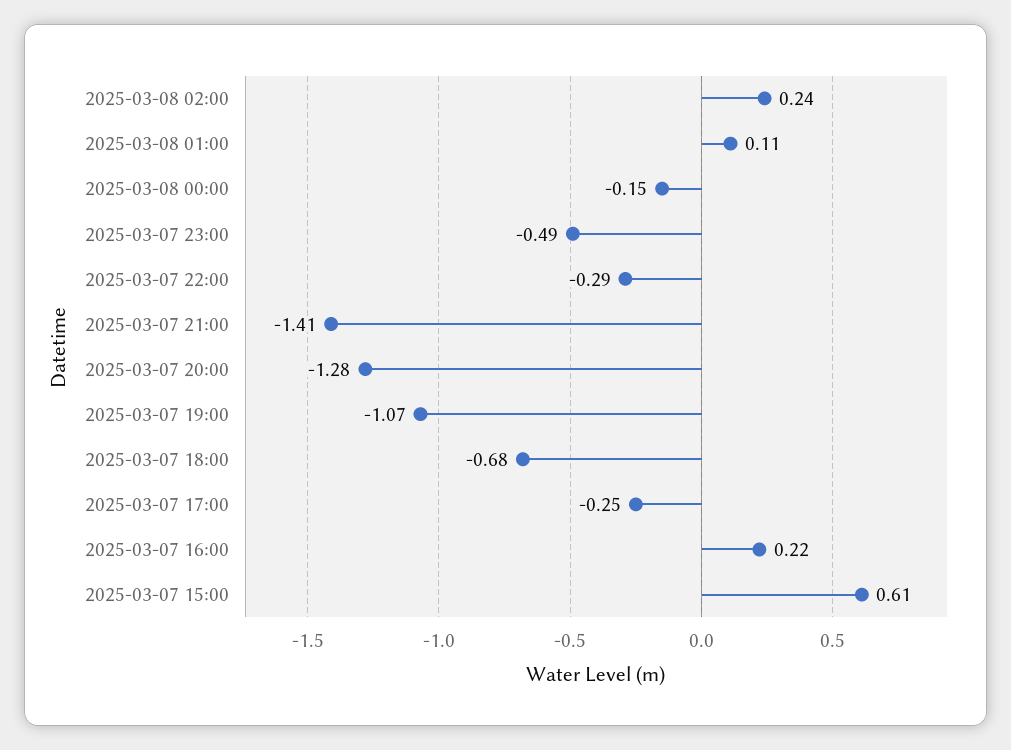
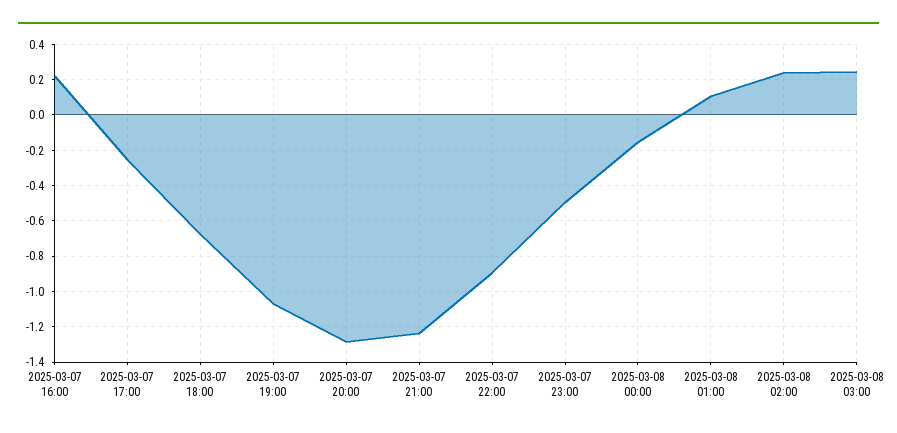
2025-03-07 22:00: -0.29 -> -0.9
2025-03-07 21:00: -1.41 -> -1.25
2025-03-07 15:00: 0.61 -> none
2025-03-08 03:00: none -> 0.25

